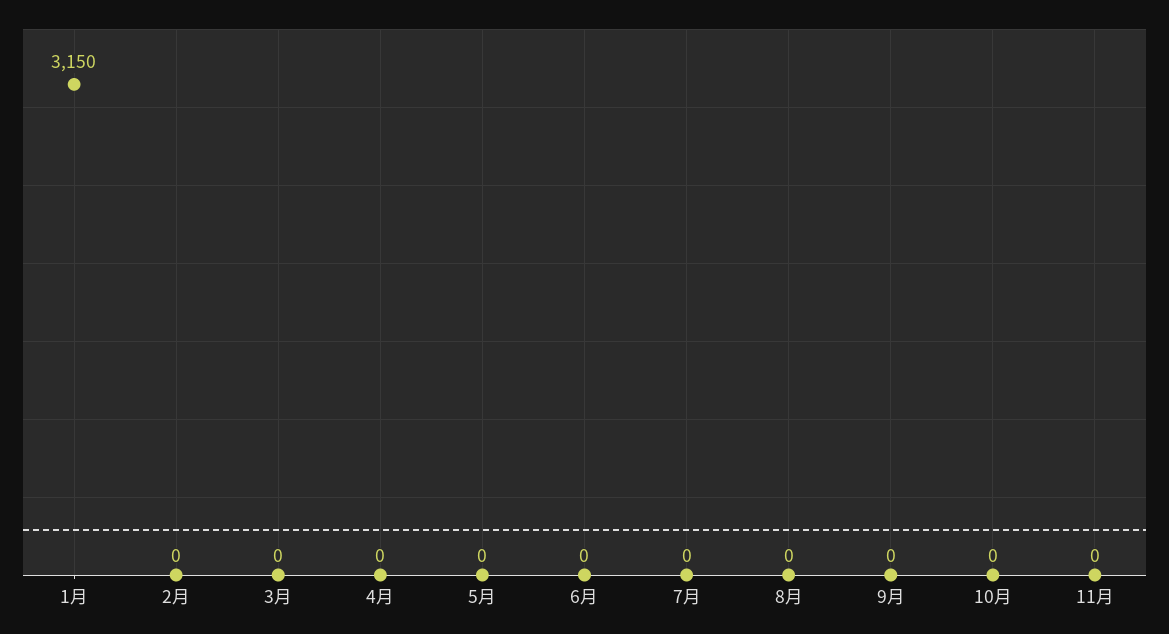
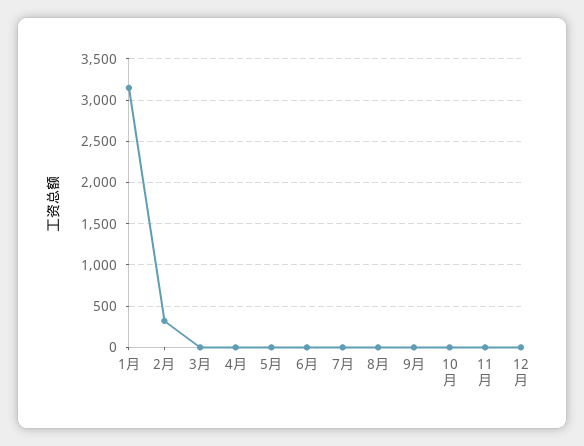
2月: 0 -> 300
12月: none -> 0

